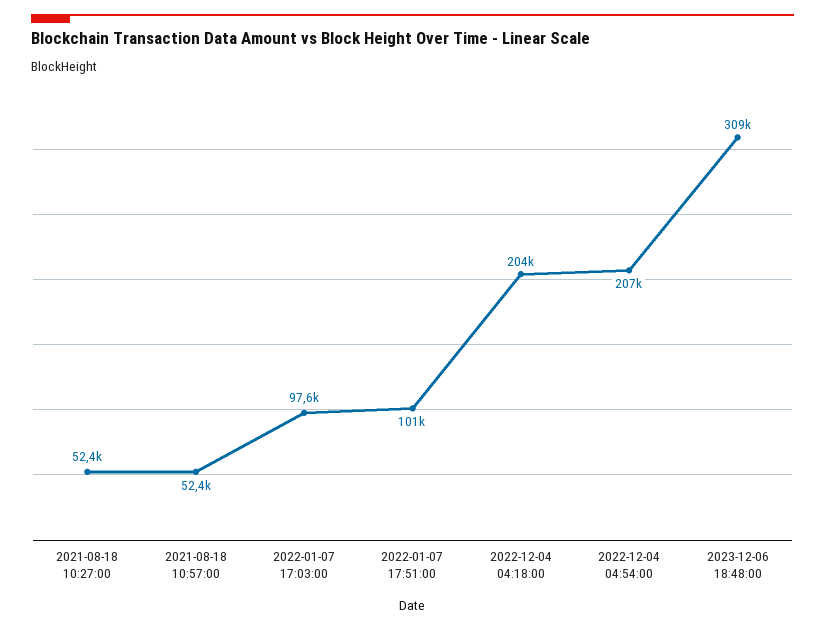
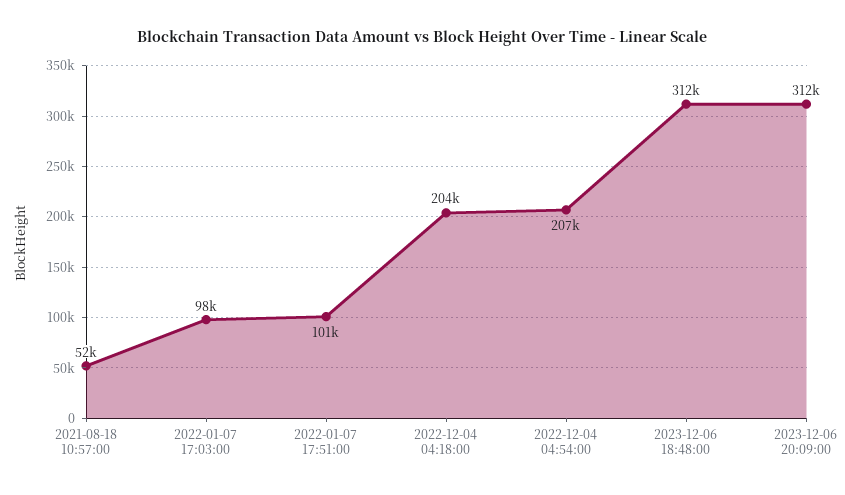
2021-08-18 10:27:00: 52400 -> none
2023-12-06 18:48:00: 309000 -> 312000
2023-12-06 20:09:00: none -> 312000

